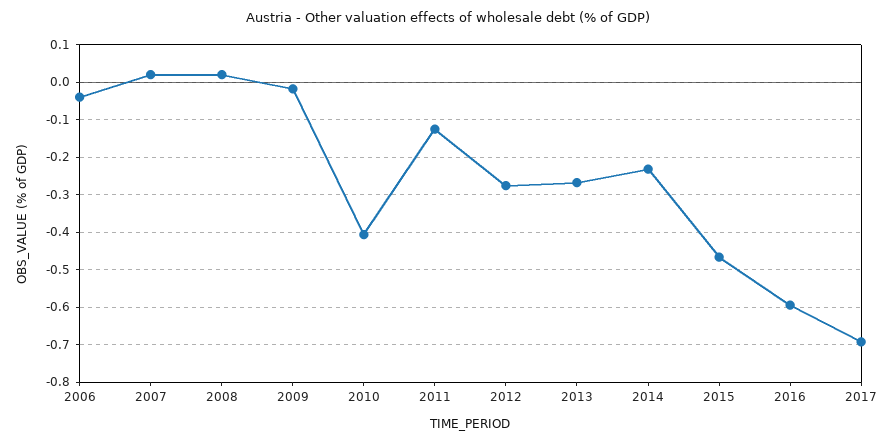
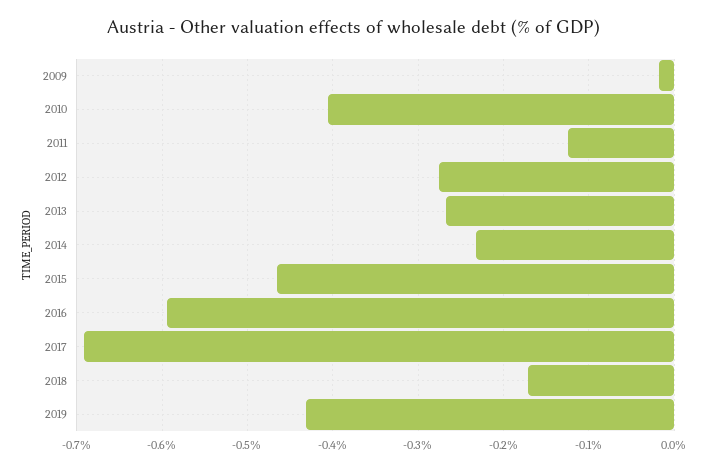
2006: -0.04 -> none
2007: 0.02 -> none
2008: 0.02 -> none
2018: none -> -0.17
2019: none -> -0.43

